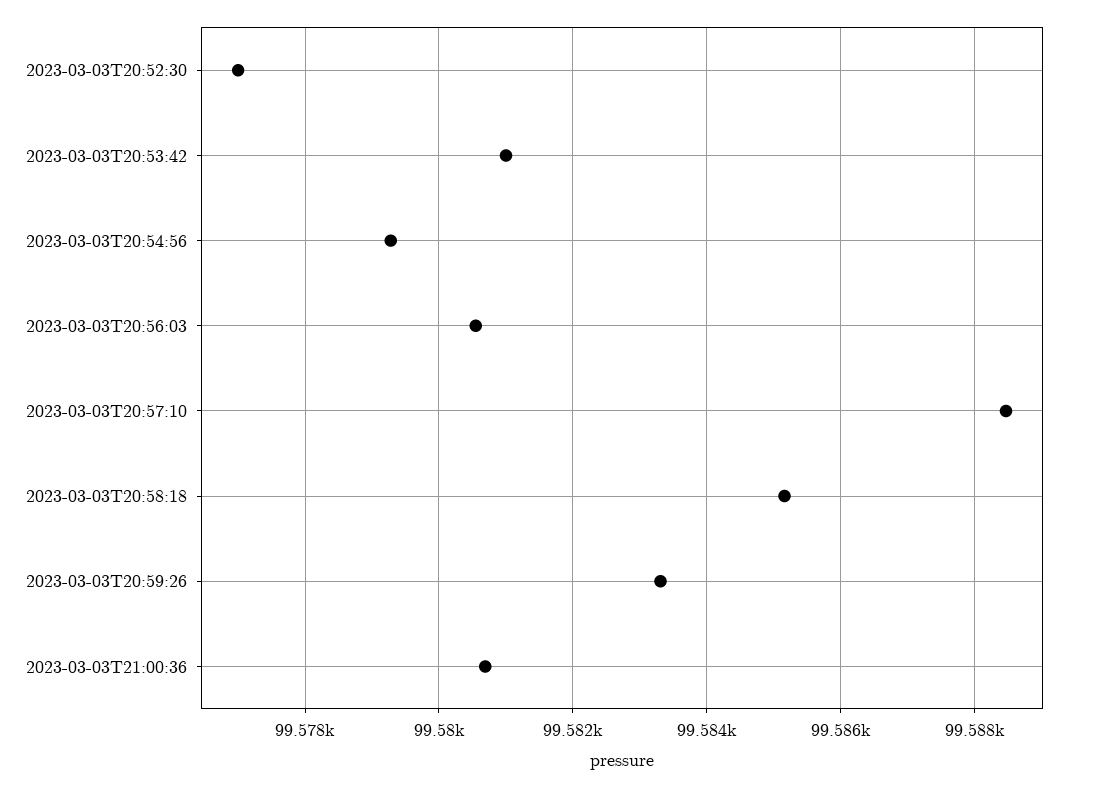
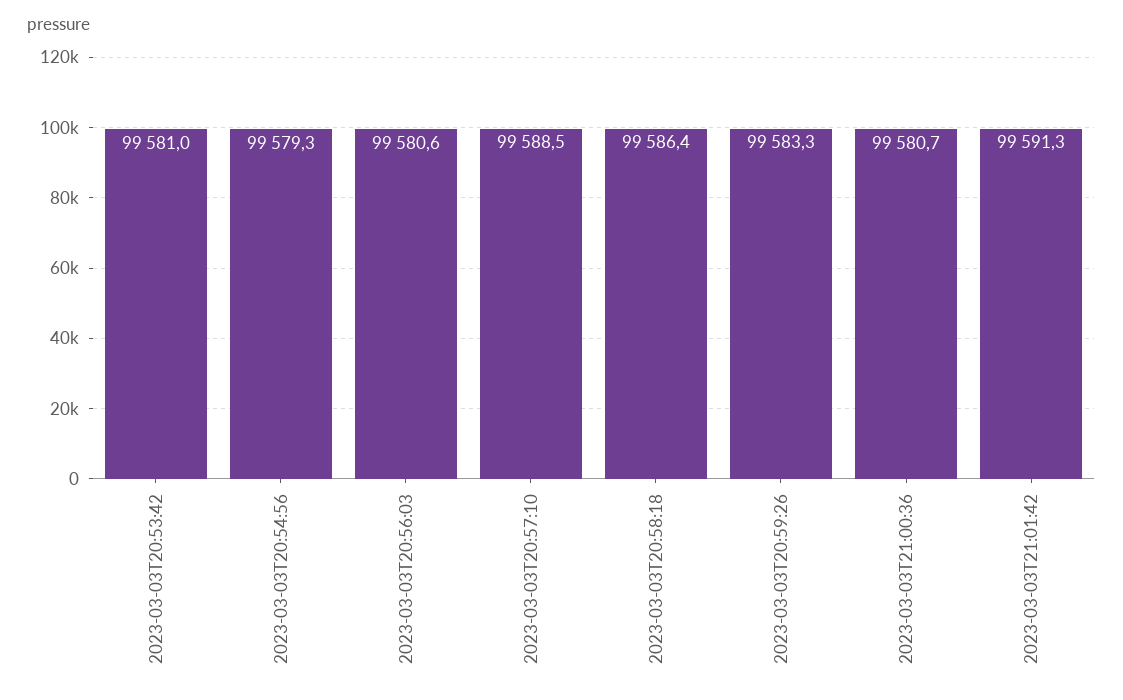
2023-03-03T20:52:30: 99577 -> none
2023-03-03T20:58:18: 99585.2 -> 99586.4
2023-03-03T21:01:42: none -> 99591.3

